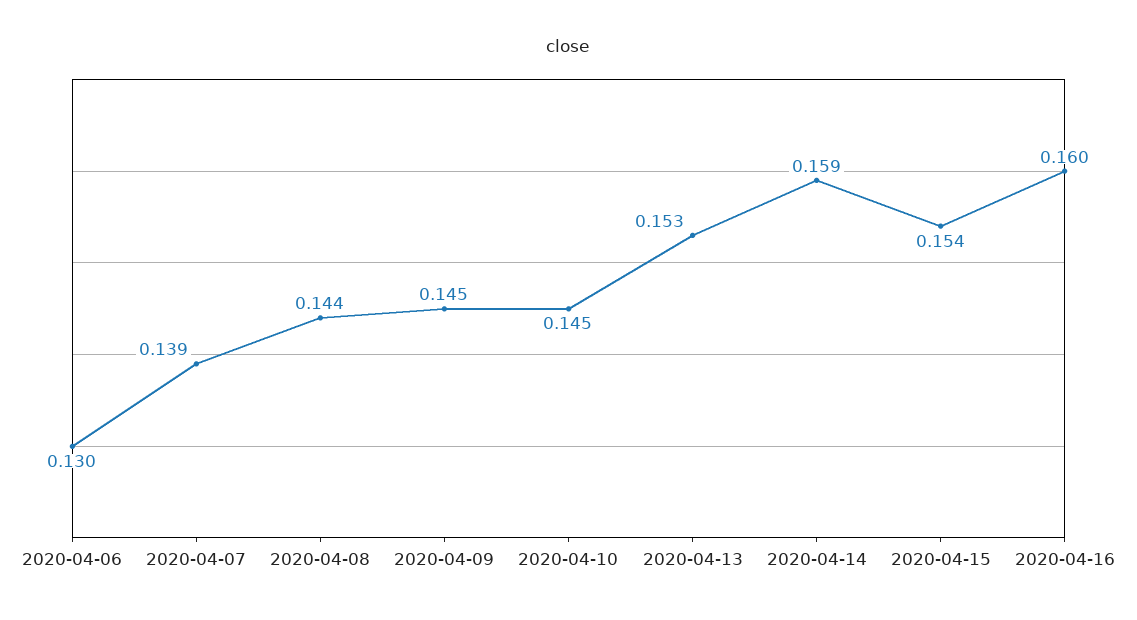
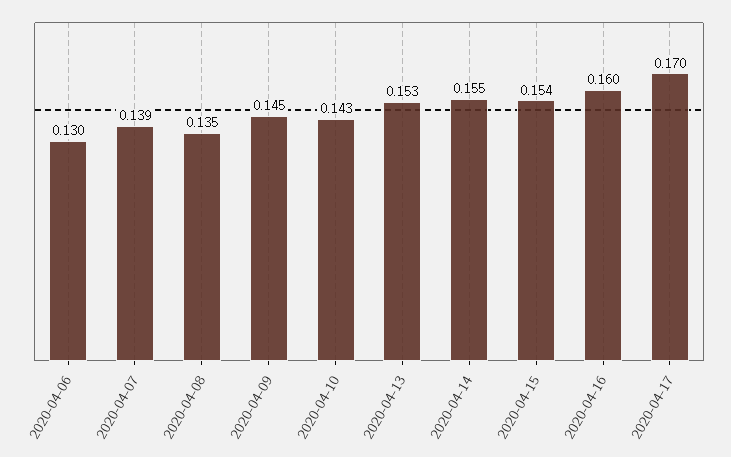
2020-04-08: 0.144 -> 0.135
2020-04-10: 0.145 -> 0.143
2020-04-14: 0.159 -> 0.155
2020-04-17: none -> 0.17

